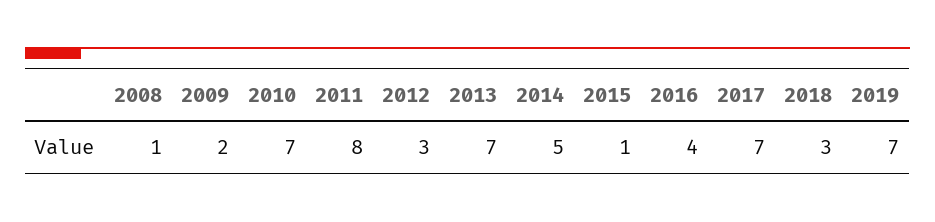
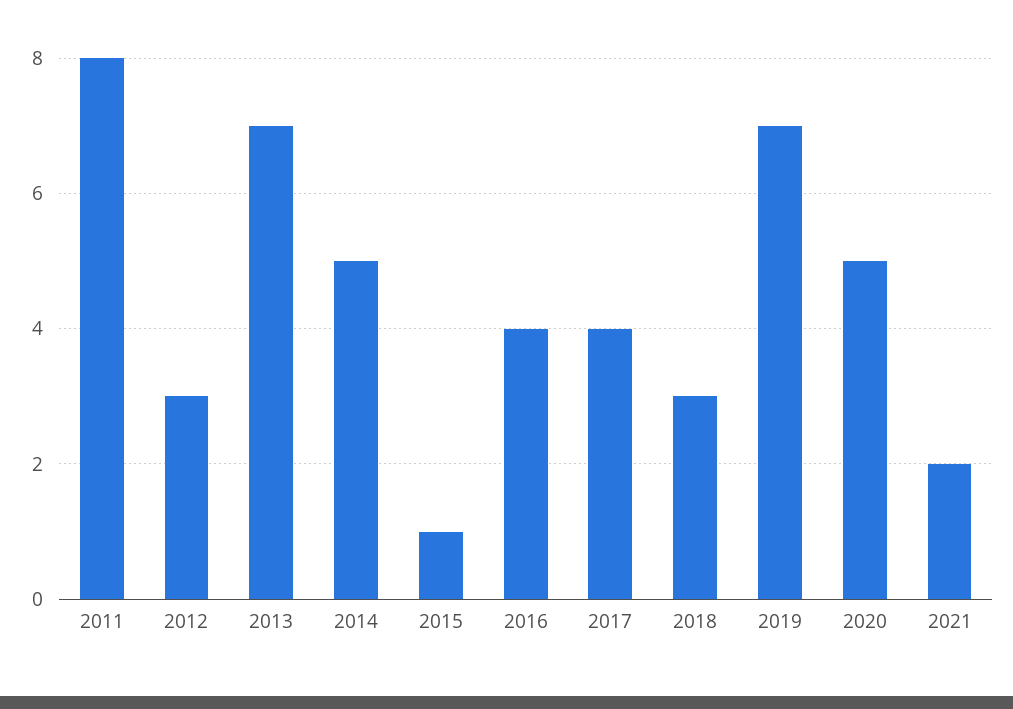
2008: 1 -> none
2009: 2 -> none
2010: 7 -> none
2017: 7 -> 4
2020: none -> 5
2021: none -> 2

